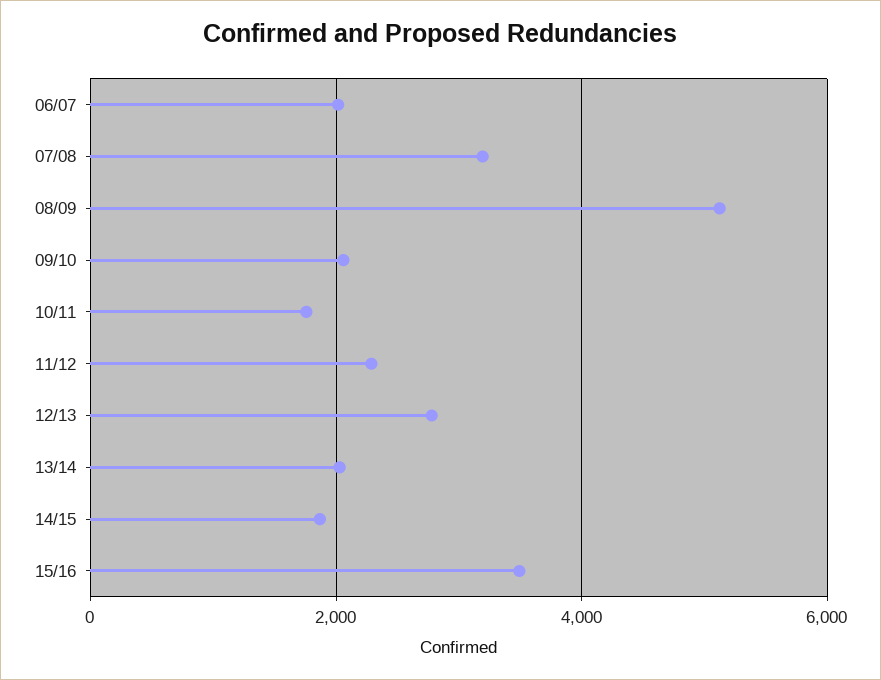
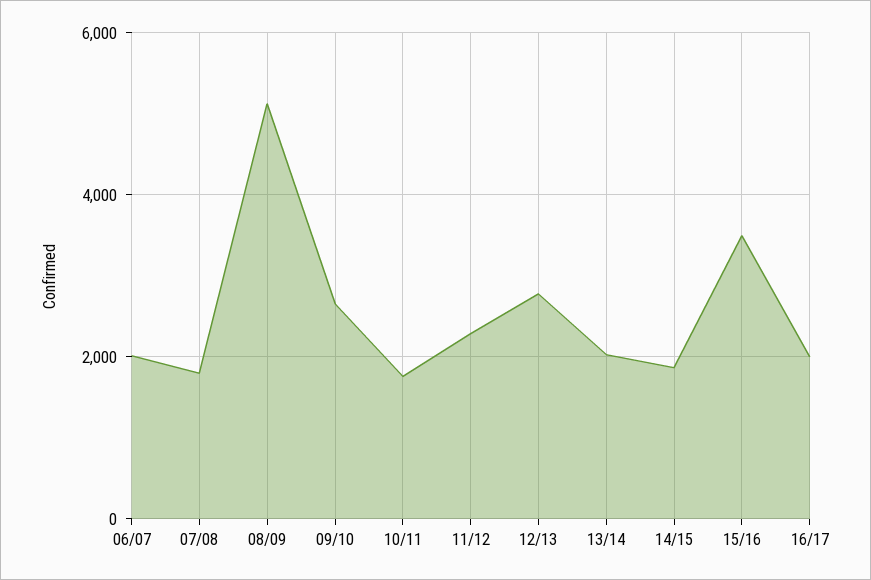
07/08: 3200 -> 1800
09/10: 2000 -> 2600
16/17: none -> 2000

